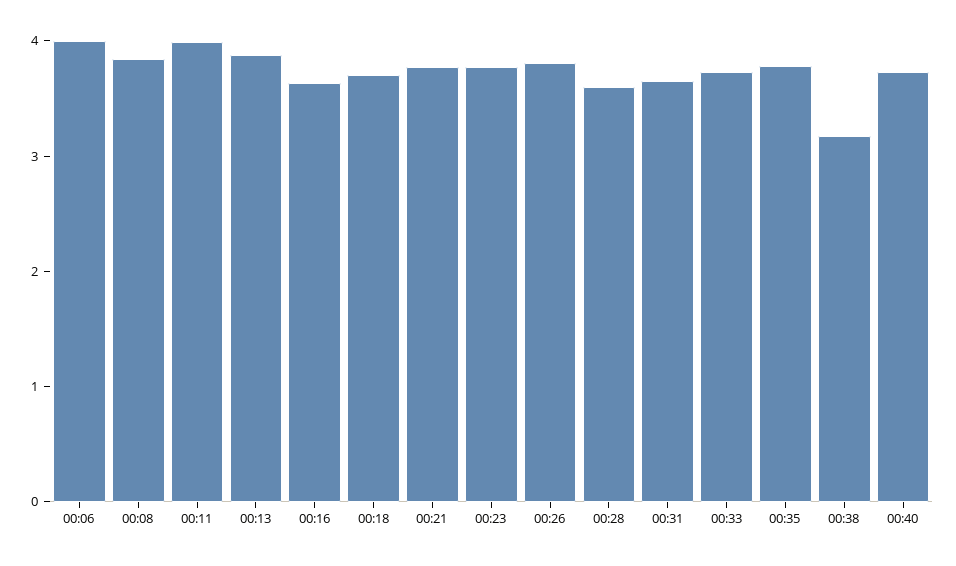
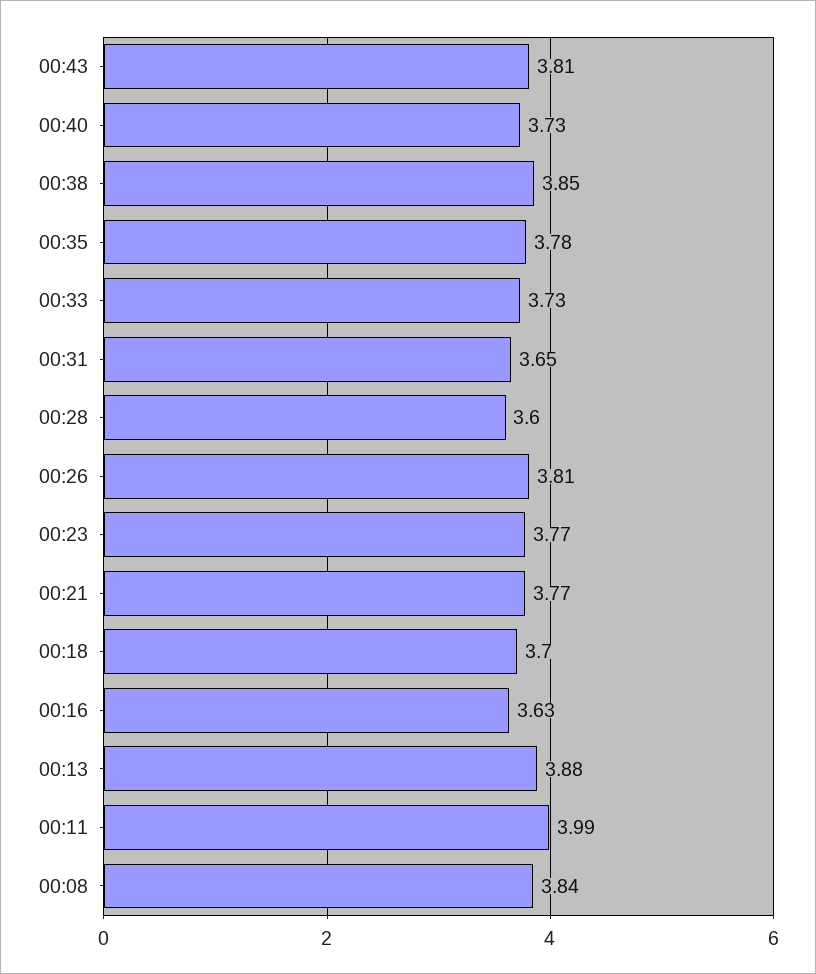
00:06: 4 -> none
00:38: 3.2 -> 3.85
00:43: none -> 3.81

